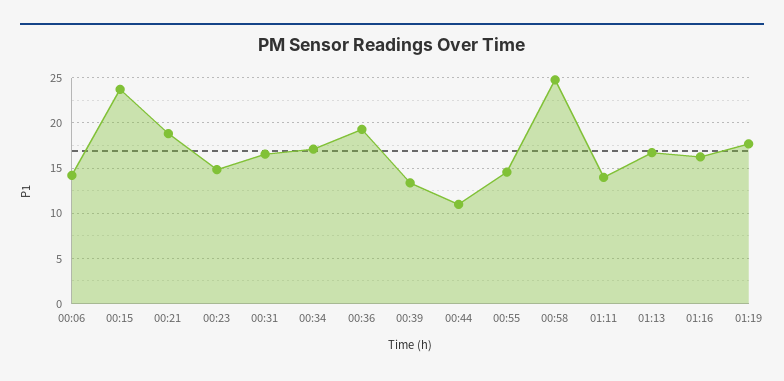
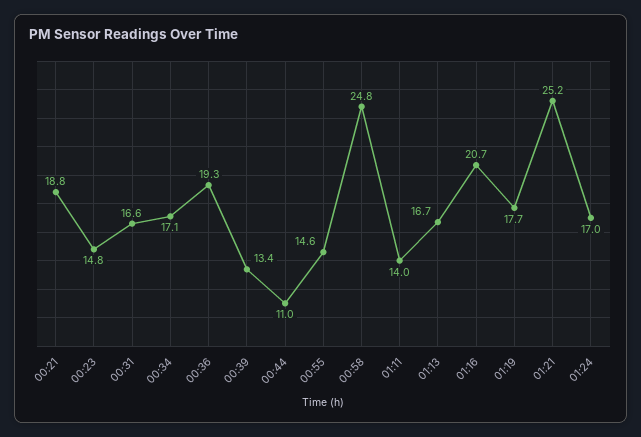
00:06: 14 -> none
00:15: 24 -> none
01:16: 16 -> 20.7
01:21: none -> 25.2
01:24: none -> 17

